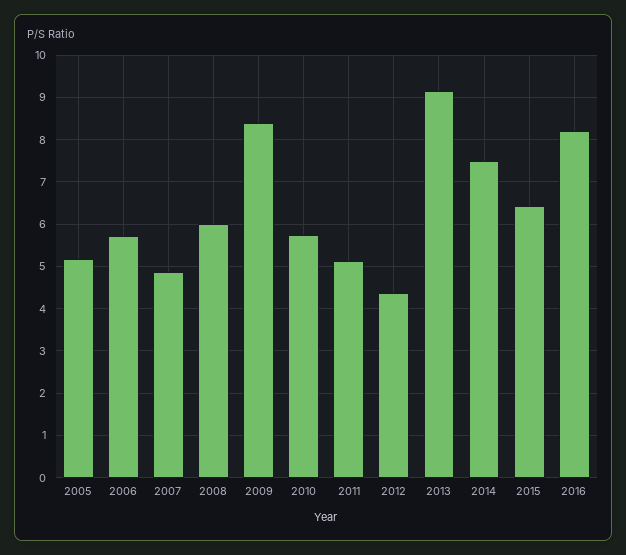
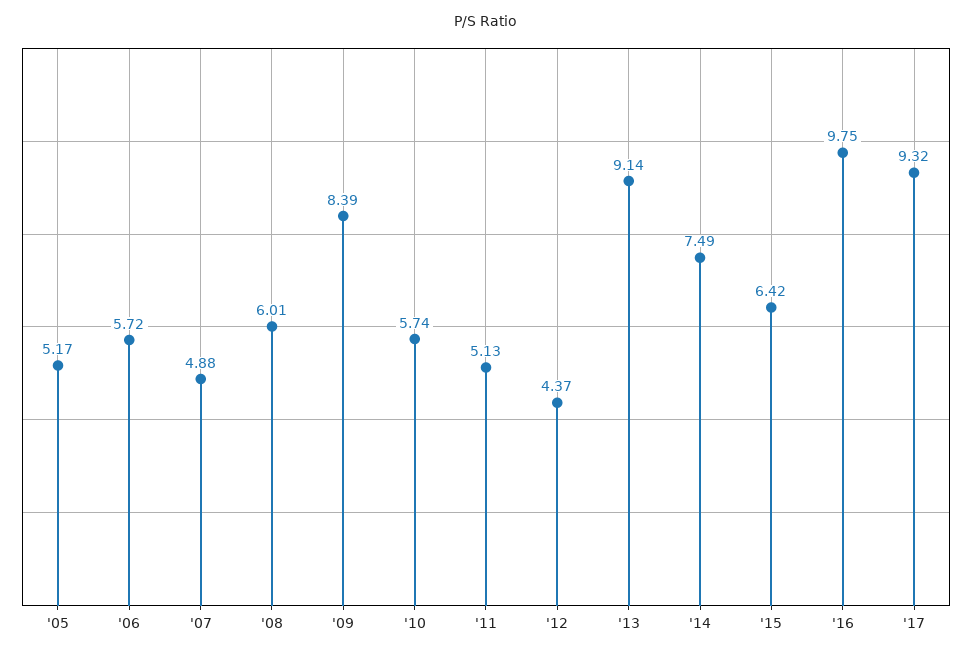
2016: 8.2 -> 9.75
'17: none -> 9.32

